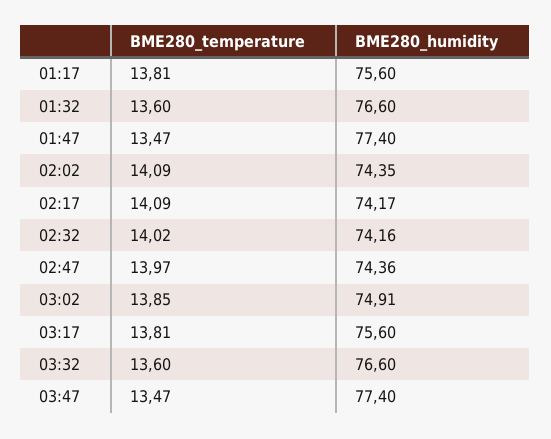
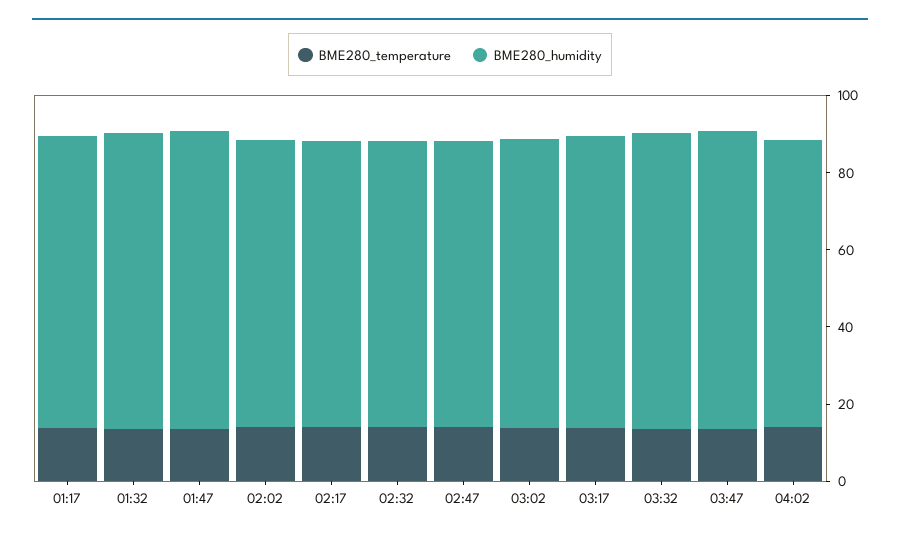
BME280_temperature, 04:02: none -> 15
BME280_humidity, 04:02: none -> 75

